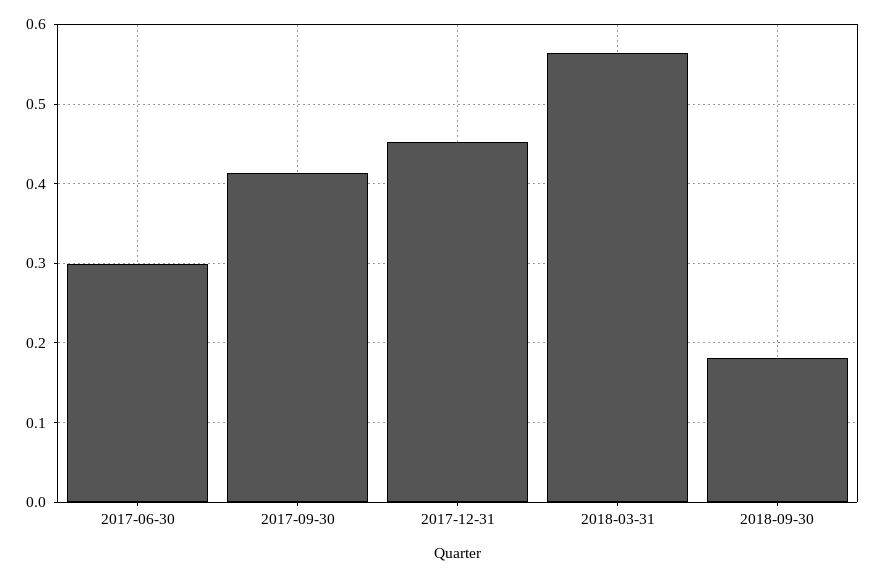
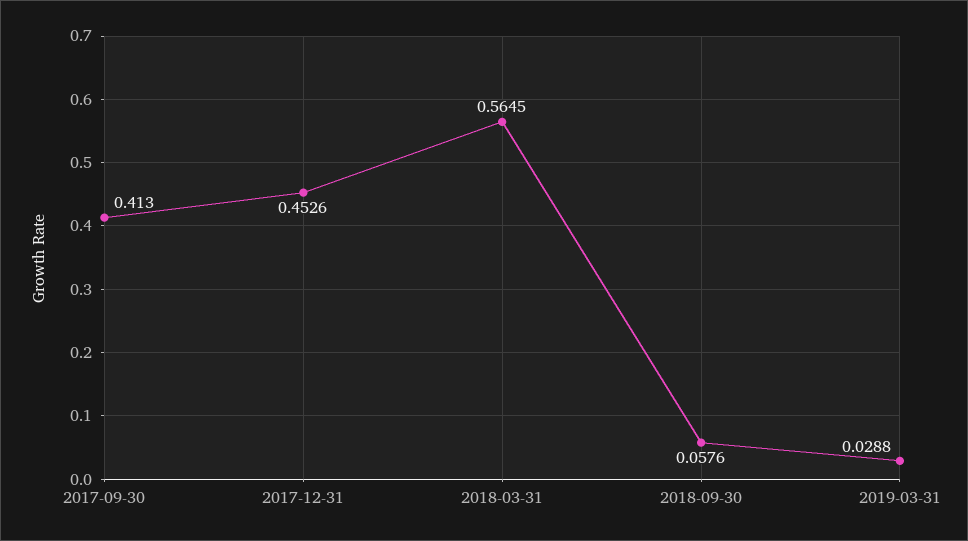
2017-06-30: 0.3 -> none
2018-09-30: 0.18 -> 0.0576
2019-03-31: none -> 0.0288

